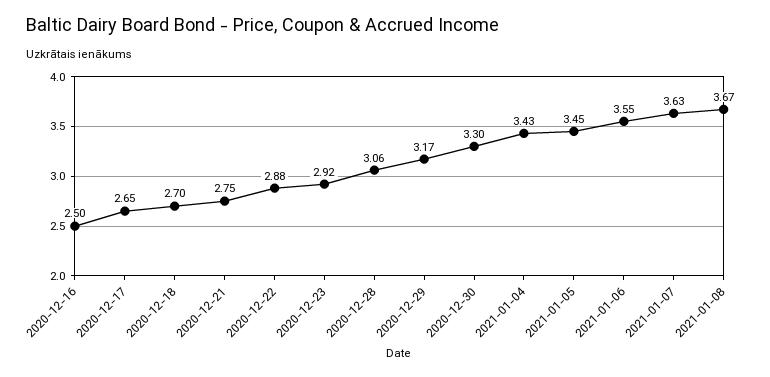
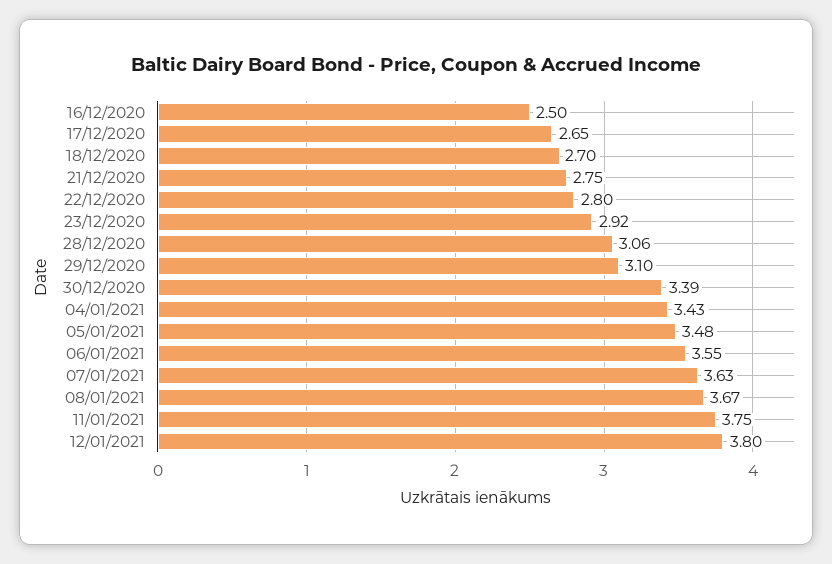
2020-12-22: 2.88 -> 2.8
2020-12-29: 3.17 -> 3.1
2020-12-30: 3.3 -> 3.39
2021-01-05: 3.45 -> 3.48
11/01/2021: none -> 3.75
12/01/2021: none -> 3.8

